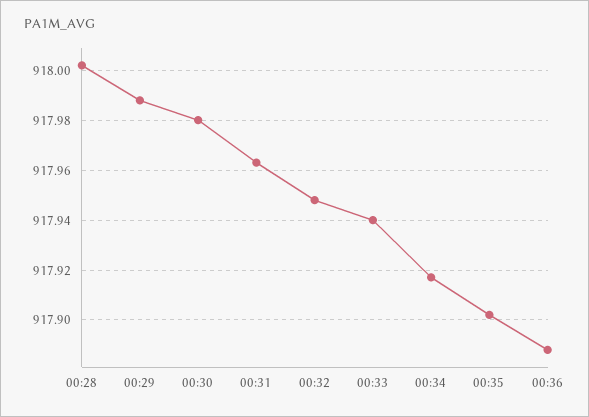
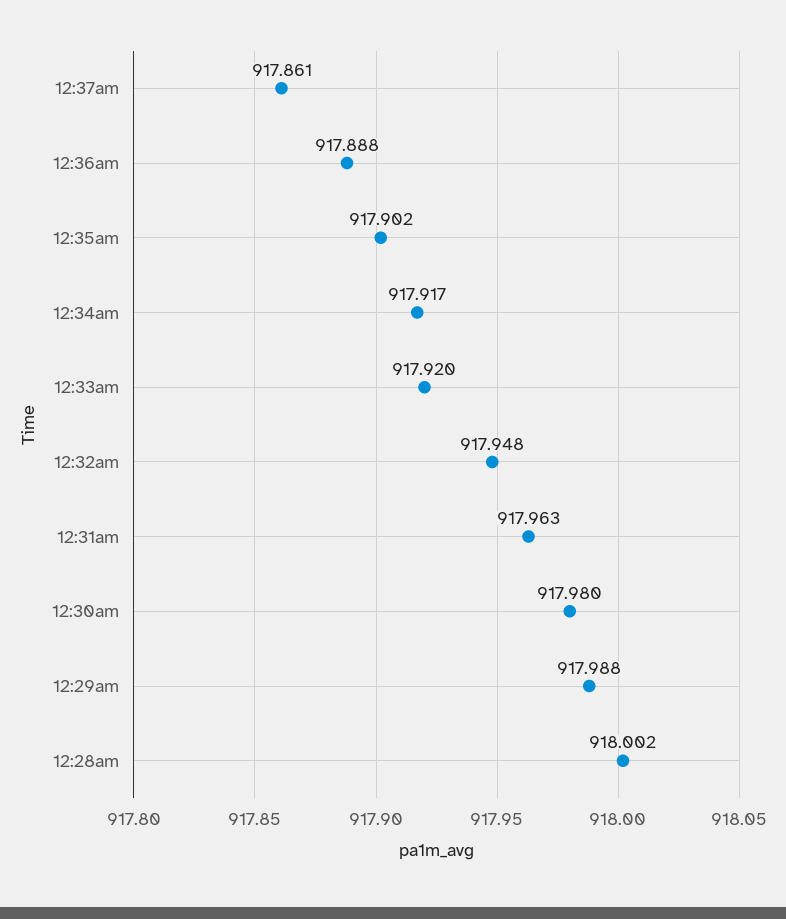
00:33: 917.94 -> 917.92
12:37am: none -> 917.861

